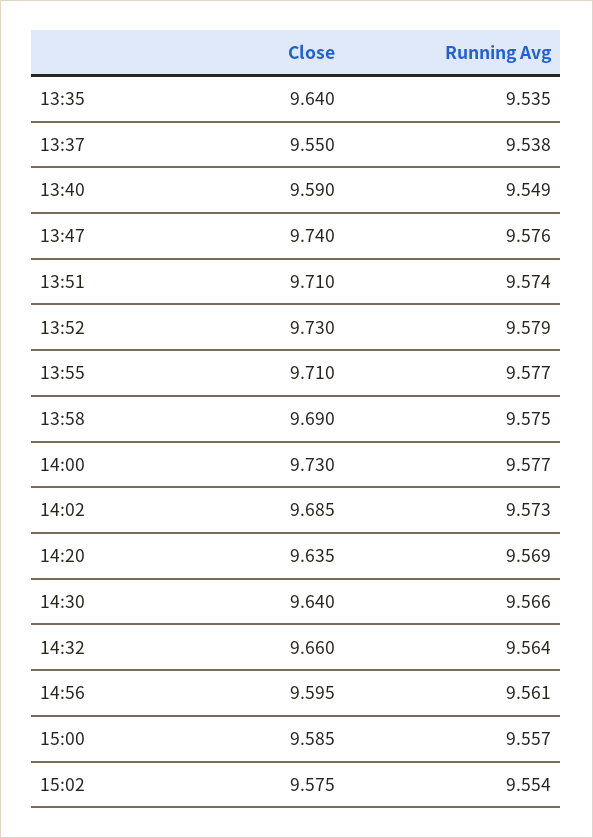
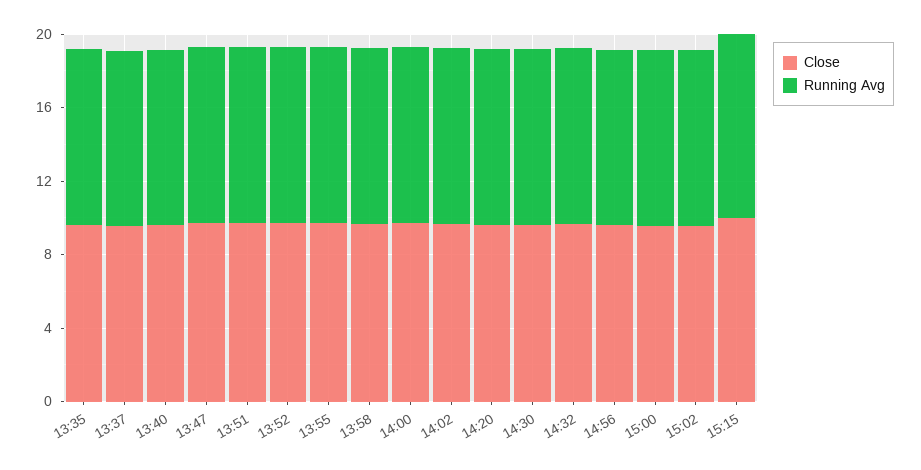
Close, 15:15: none -> 10
Running Avg, 15:15: none -> 10

